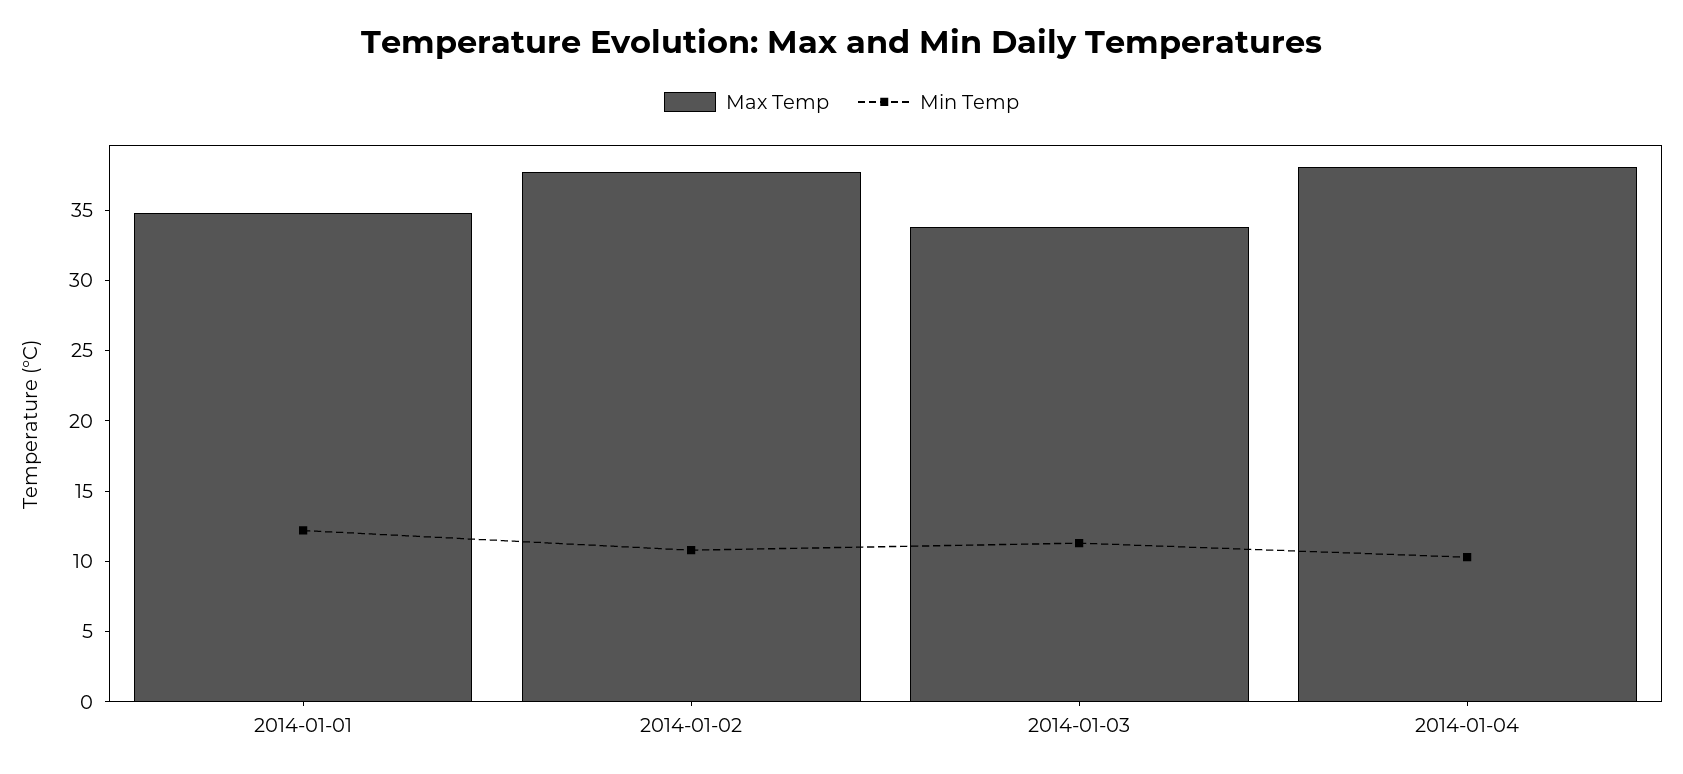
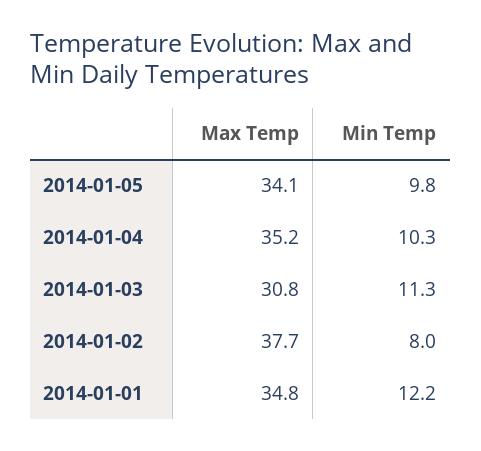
Min Temp, 2014-01-02: 11 -> 8
Max Temp, 2014-01-03: 34 -> 30.8
Max Temp, 2014-01-04: 38 -> 35.2
Max Temp, 2014-01-05: none -> 34.1
Min Temp, 2014-01-05: none -> 9.8

